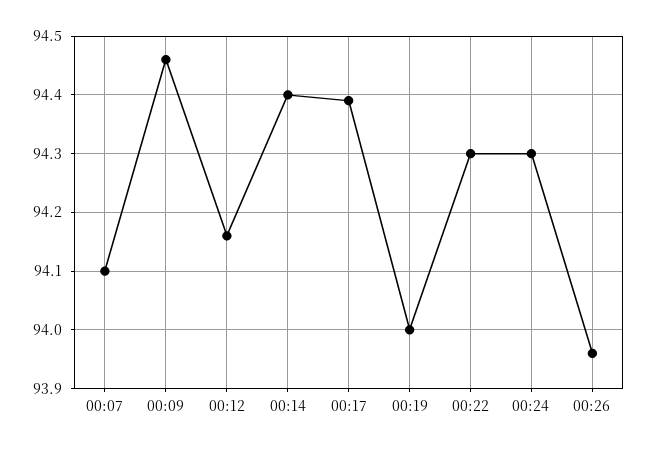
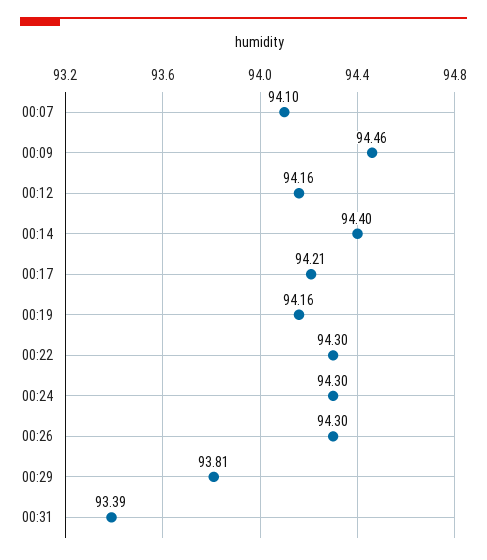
00:17: 94.4 -> 94.21
00:19: 94 -> 94.16
00:26: 93.95 -> 94.3
00:29: none -> 93.81
00:31: none -> 93.39

